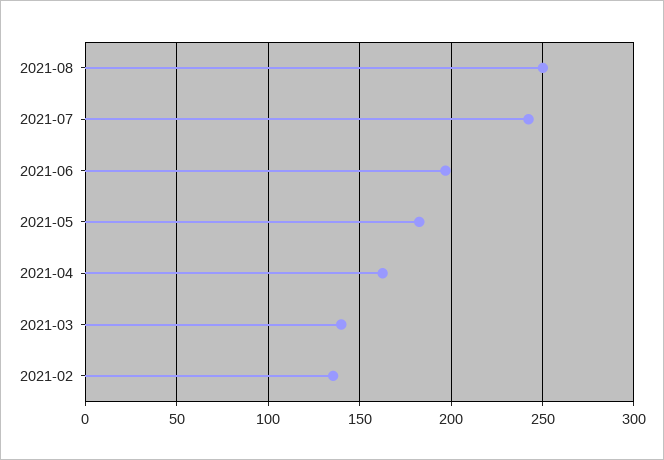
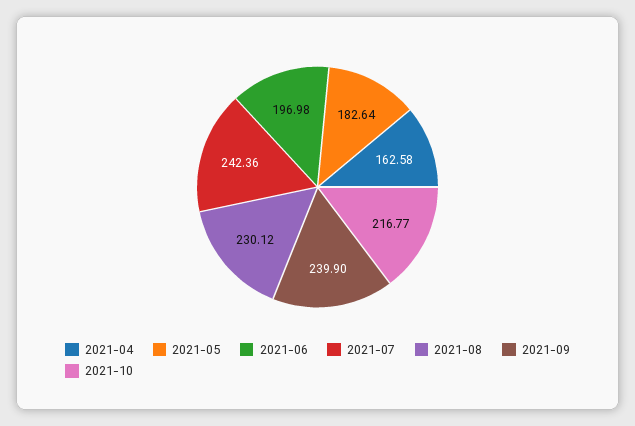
2021-08: 250 -> 230.12
2021-03: 140 -> none
2021-02: 135 -> none
2021-09: none -> 239.9
2021-10: none -> 216.77

